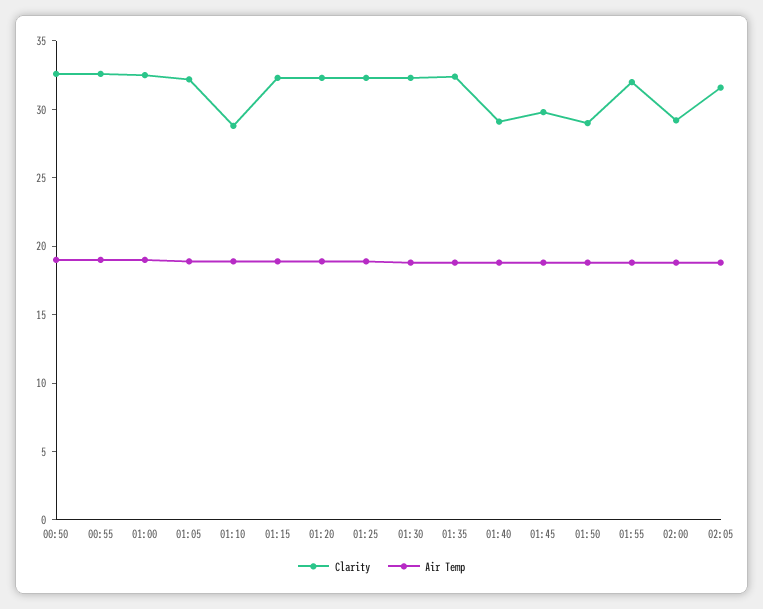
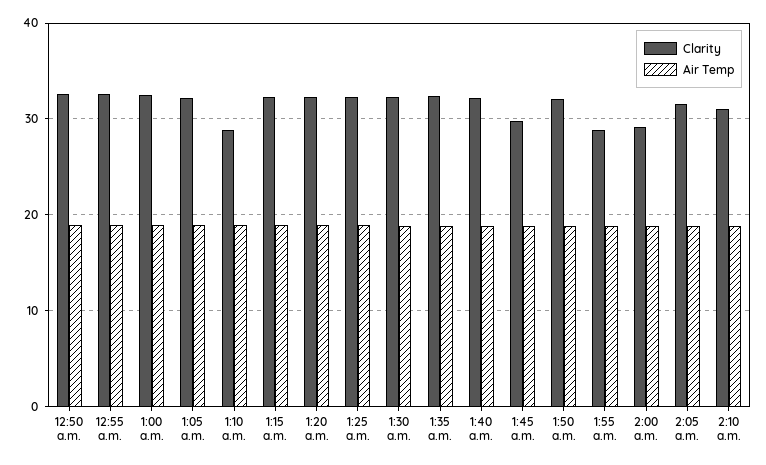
Clarity, 01:40: 29 -> 32
Clarity, 01:50: 29 -> 32
Clarity, 01:55: 32 -> 29
Clarity, 2:10 a.m.: none -> 31
Air Temp, 2:10 a.m.: none -> 19

